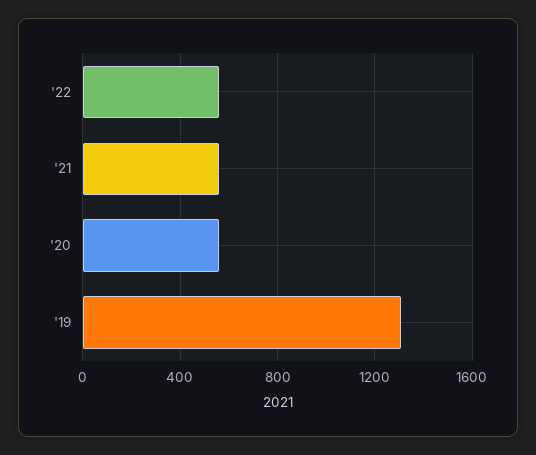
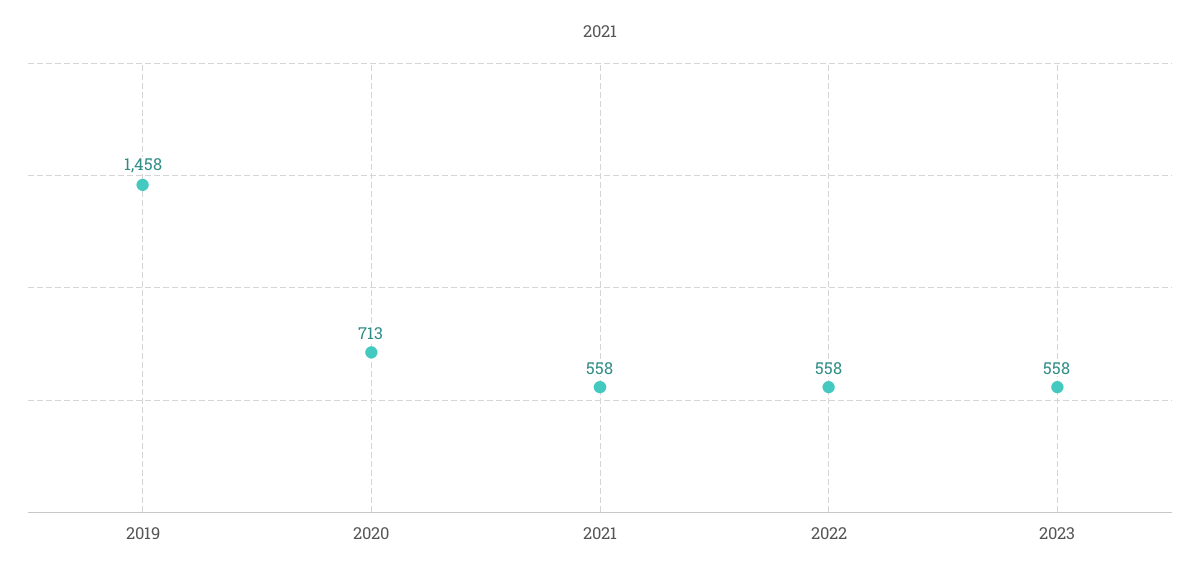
'20: 550 -> 713
'19: 1300 -> 1458
2023: none -> 558

